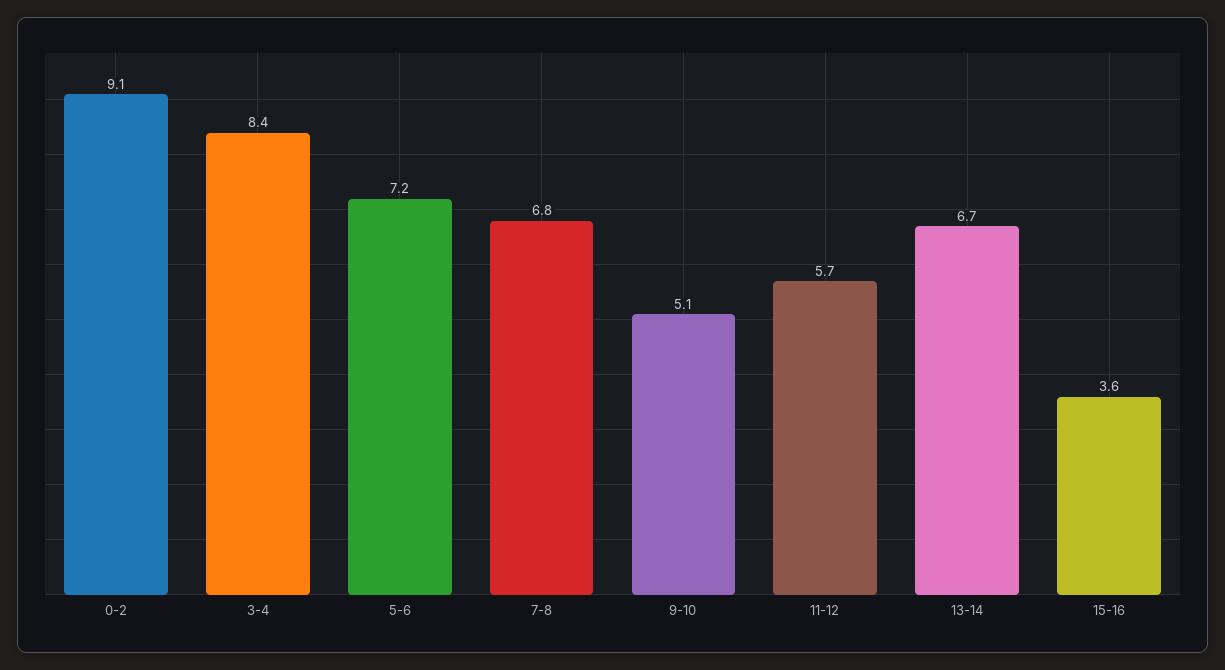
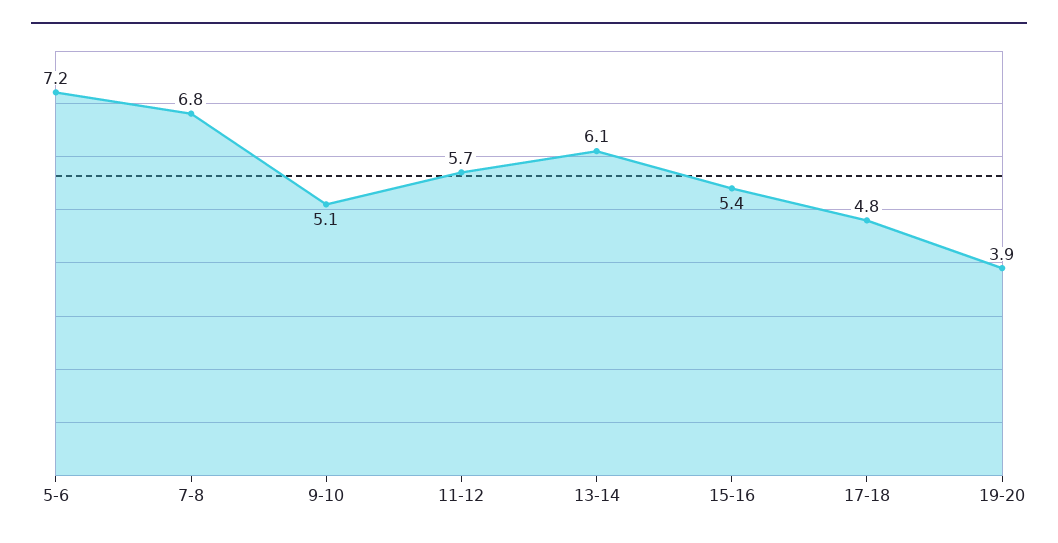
0-2: 9.1 -> none
3-4: 8.4 -> none
13-14: 6.7 -> 6.1
15-16: 3.6 -> 5.4
17-18: none -> 4.8
19-20: none -> 3.9

